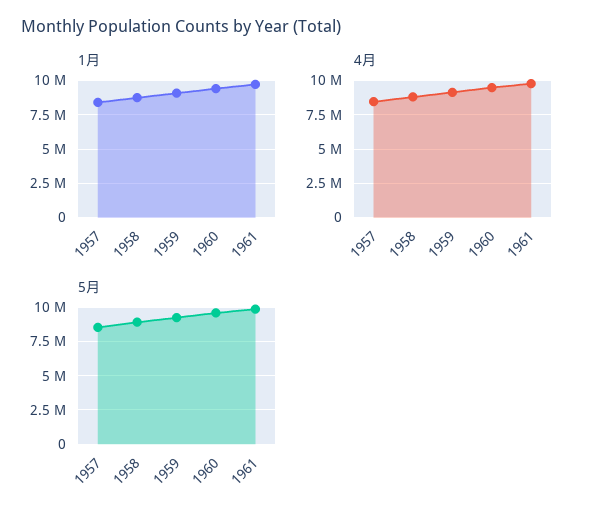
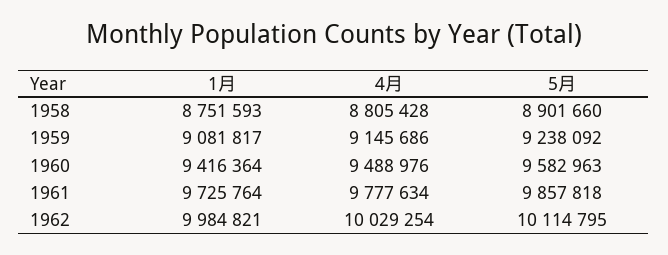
1月, 1957: 8500000 -> none
4月, 1957: 8500000 -> none
5月, 1957: 8500000 -> none
1月, 1962: none -> 9984821
4月, 1962: none -> 10029254
5月, 1962: none -> 10114795

